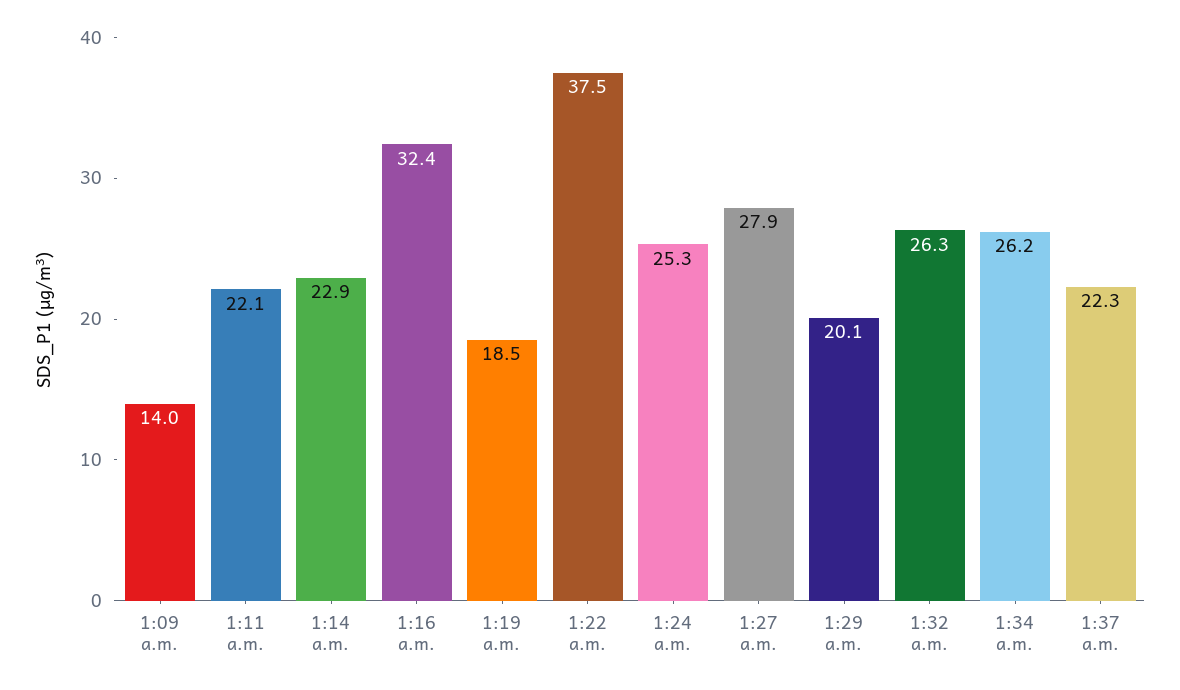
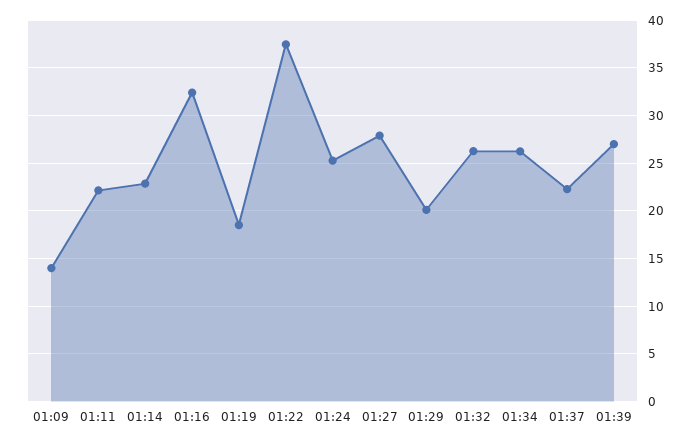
01:39: none -> 27

